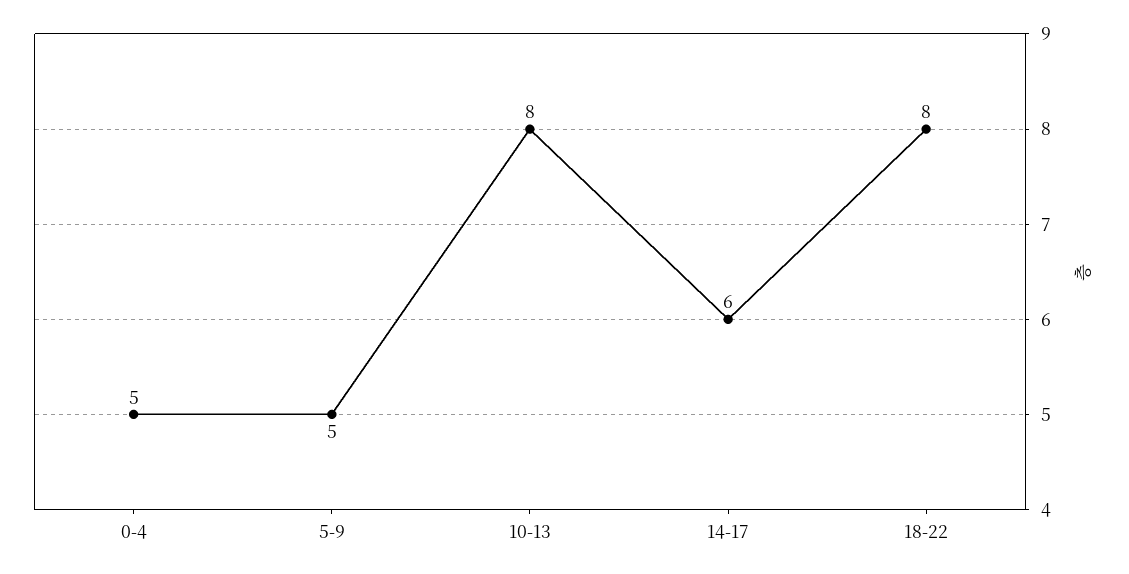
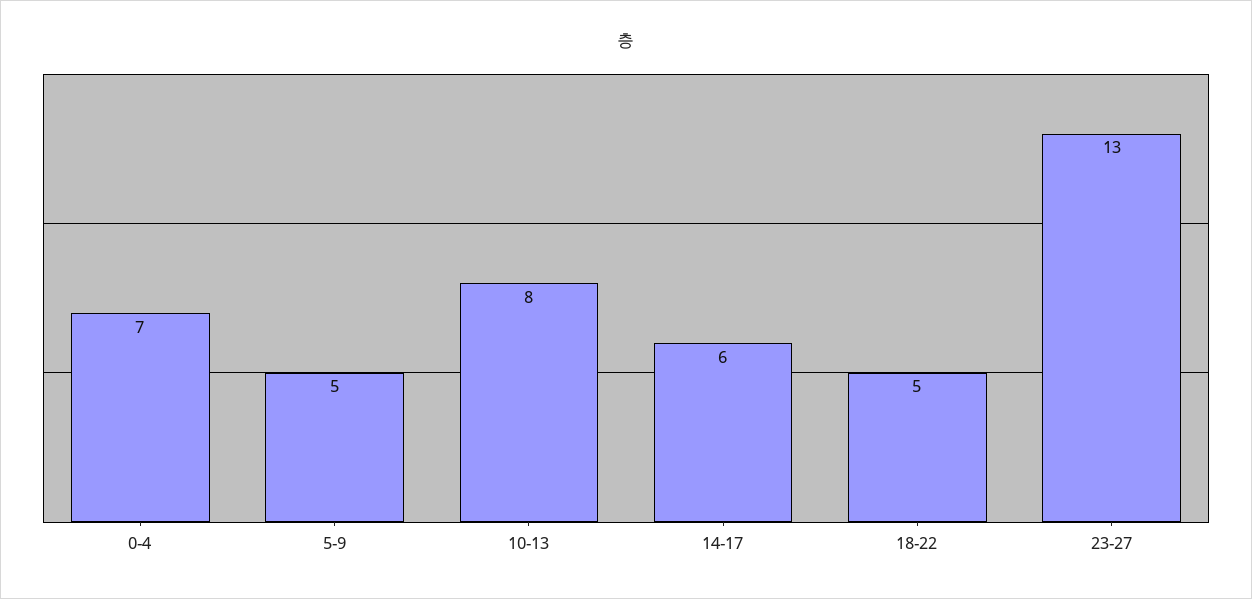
0-4: 5 -> 7
18-22: 8 -> 5
23-27: none -> 13

